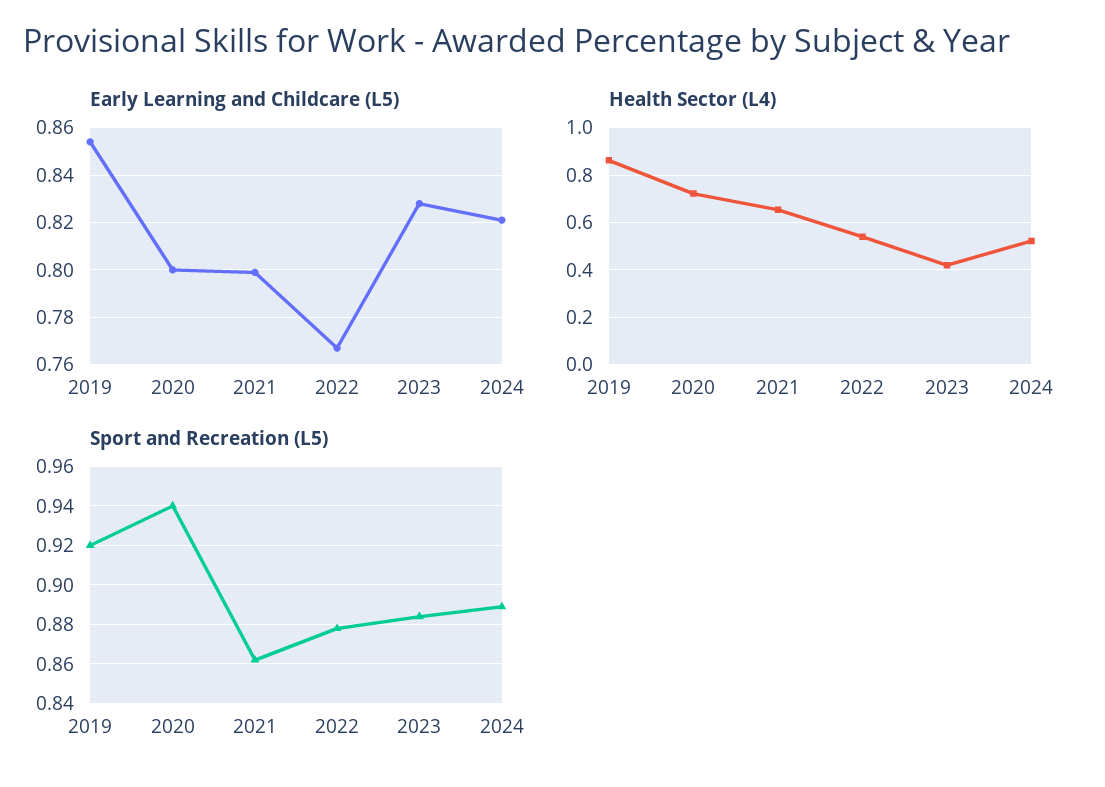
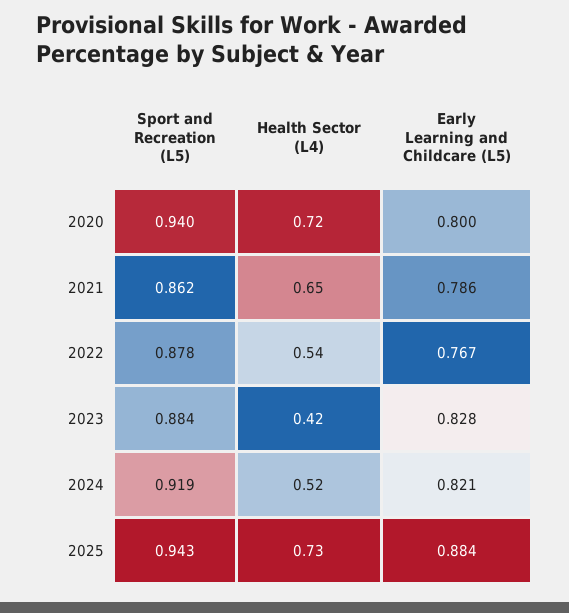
Early Learning and Childcare (L5), 2019: 0.855 -> none
Early Learning and Childcare (L5), 2021: 0.8 -> 0.786
Health Sector (L4), 2019: 0.85 -> none
Sport and Recreation (L5), 2019: 0.92 -> none
Sport and Recreation (L5), 2024: 0.89 -> 0.919
Sport and Recreation (L5), 2025: none -> 0.943
Health Sector (L4), 2025: none -> 0.73
Early Learning and Childcare (L5), 2025: none -> 0.884

